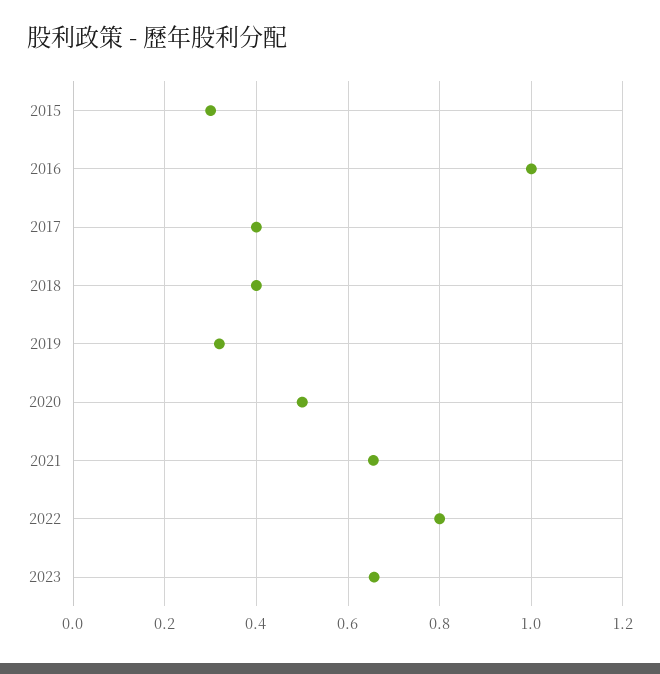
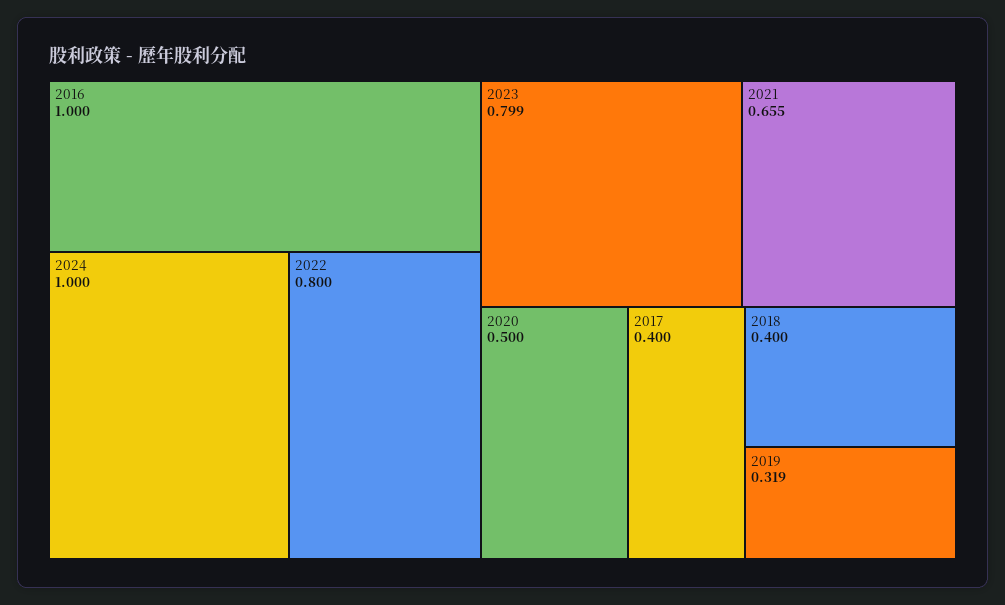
2015: 0.3 -> none
2023: 0.66 -> 0.799
2024: none -> 1

